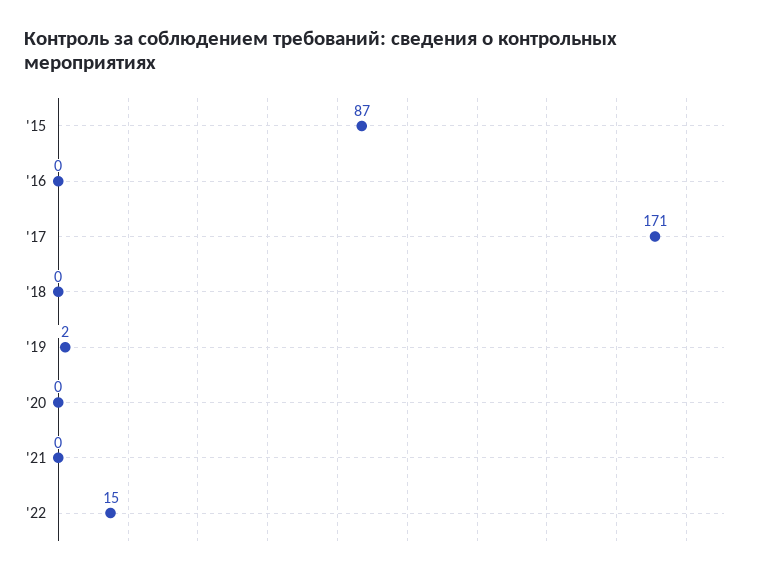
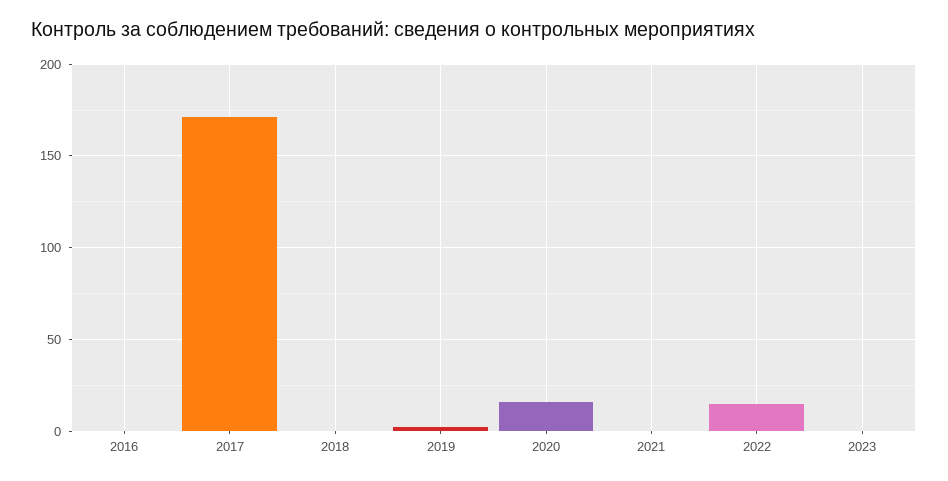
'15: 87 -> none
'20: 0 -> 15
2023: none -> 0

